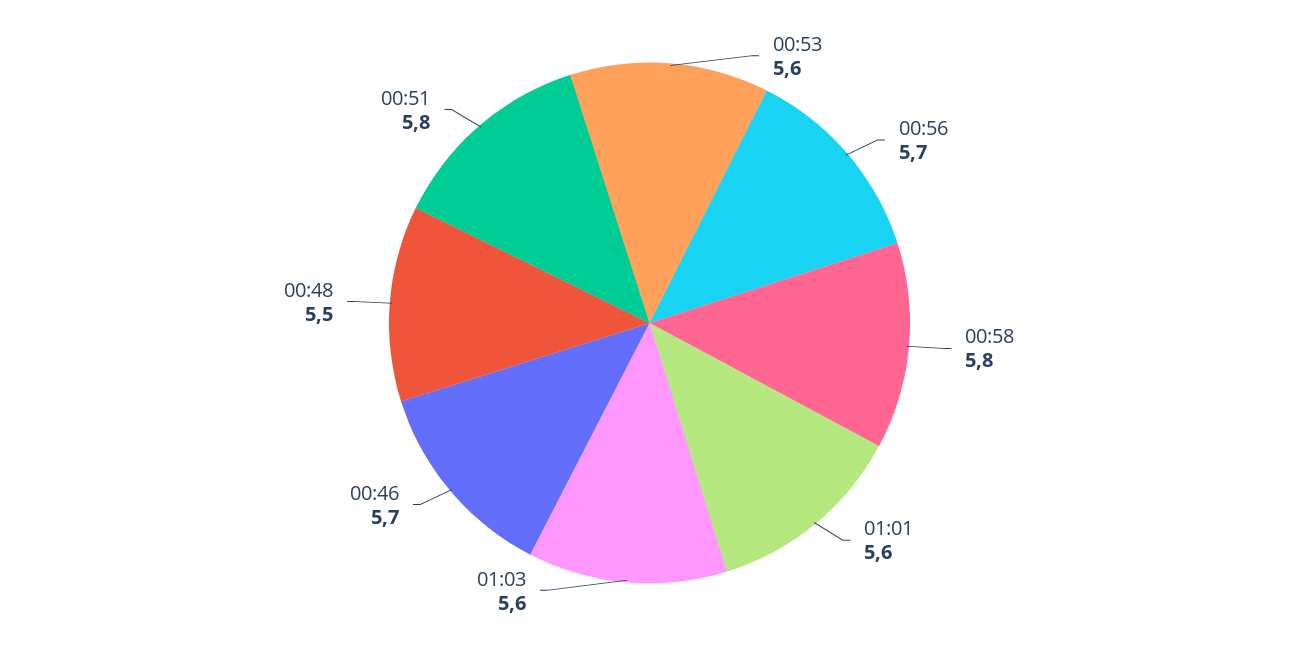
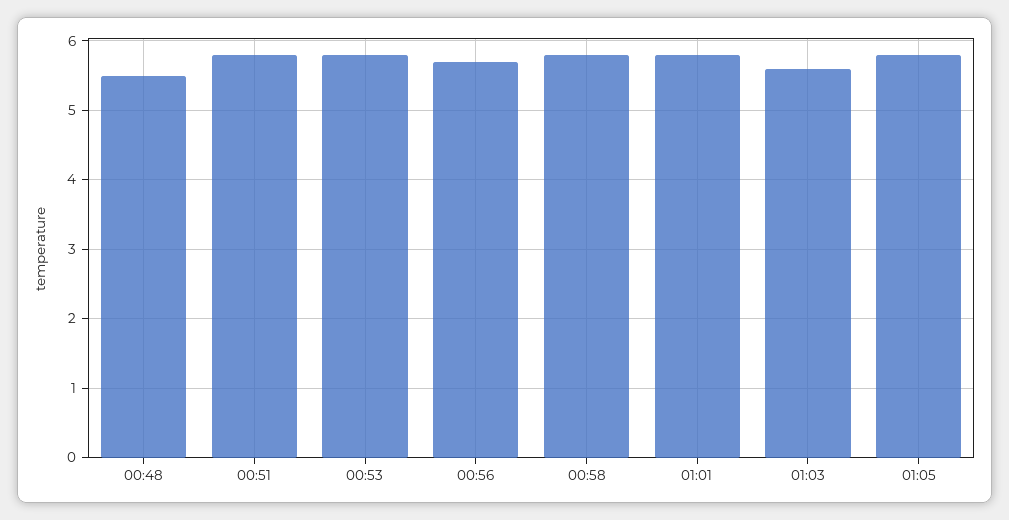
00:53: 5.6 -> 5.8
01:01: 5.6 -> 5.8
00:46: 5.7 -> none
01:05: none -> 5.8

